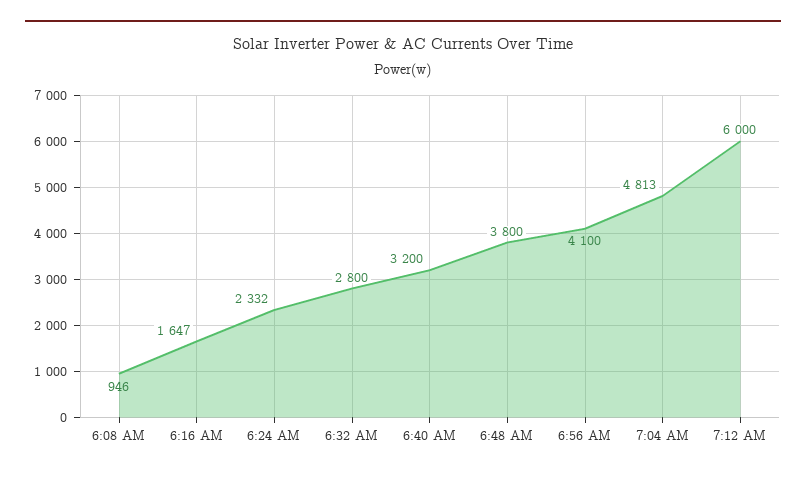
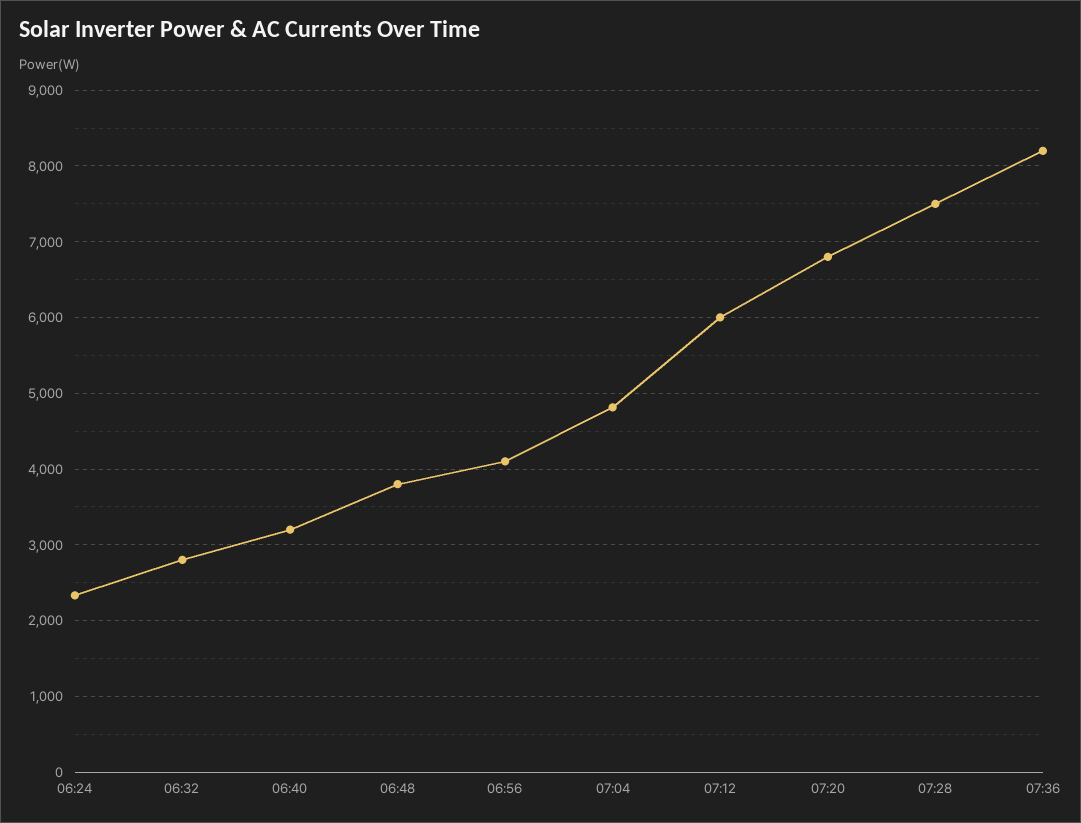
6:08 AM: 946 -> none
6:16 AM: 1647 -> none
07:20: none -> 6800
07:28: none -> 7500
07:36: none -> 8200

